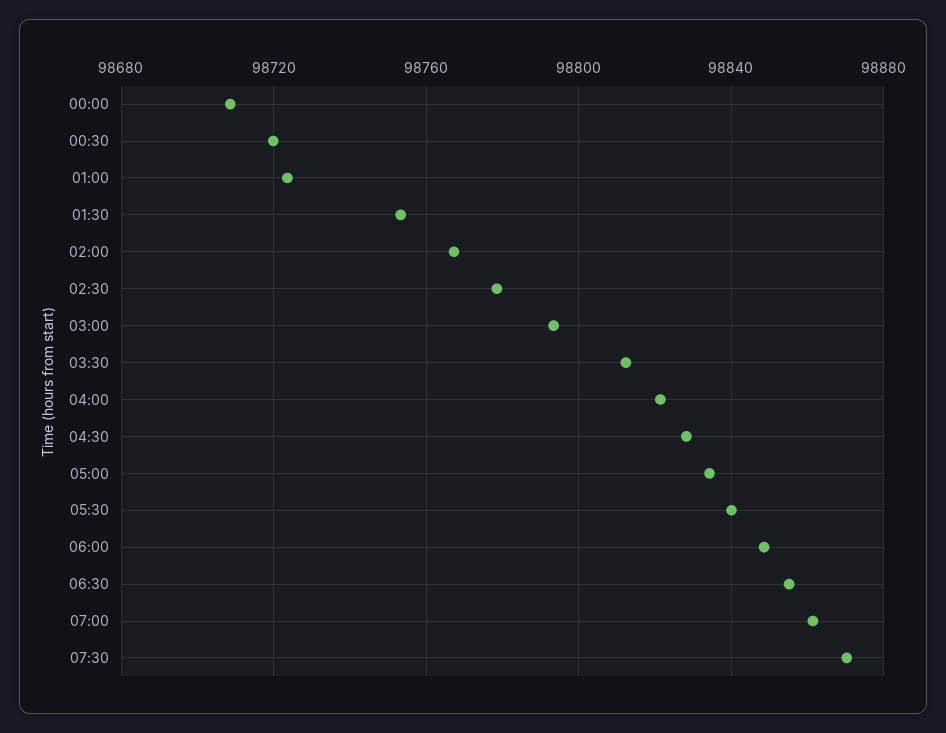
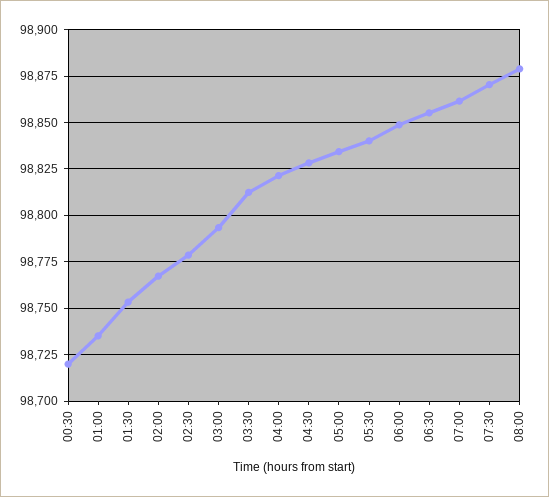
00:00: 98710 -> none
01:00: 98725 -> 98735
08:00: none -> 98880

